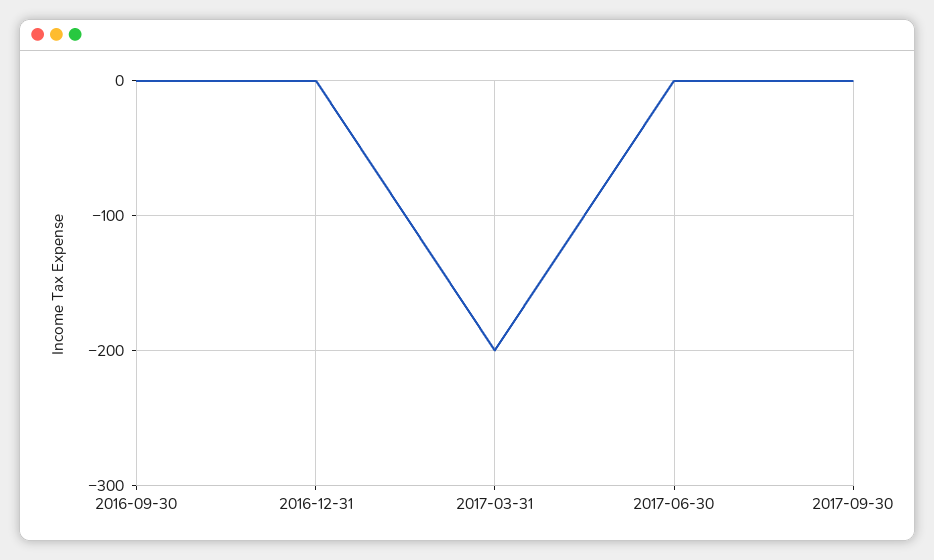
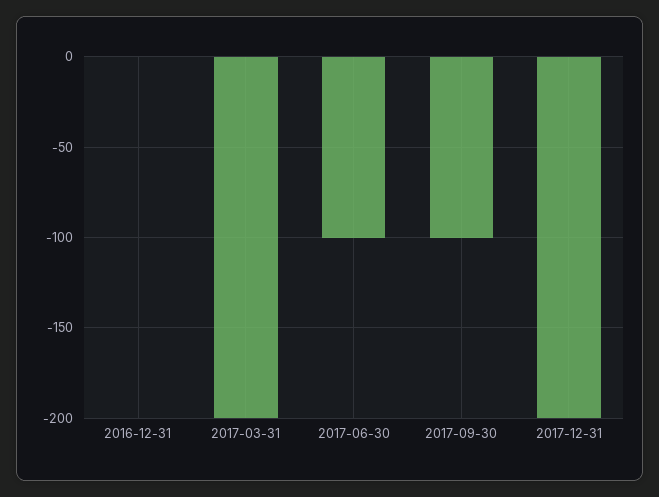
2016-09-30: 0 -> none
2017-06-30: 0 -> -100
2017-09-30: 0 -> -100
2017-12-31: none -> -200

